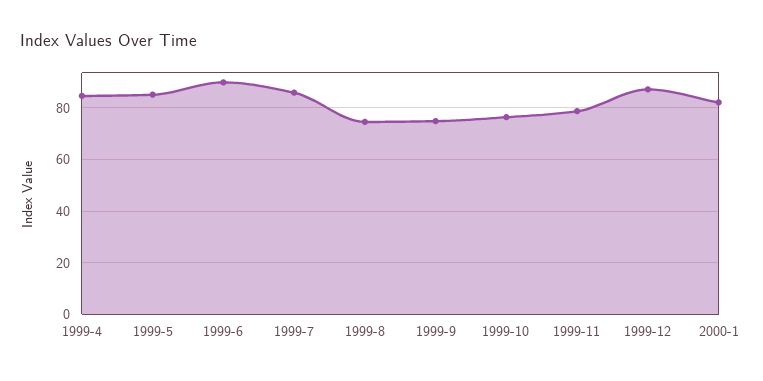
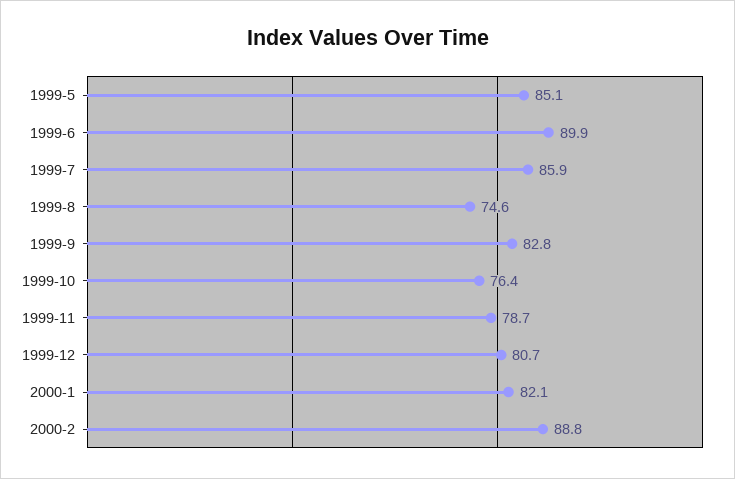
1999-4: 85 -> none
1999-9: 75 -> 82.8
1999-12: 87.5 -> 80.7
2000-2: none -> 88.8

